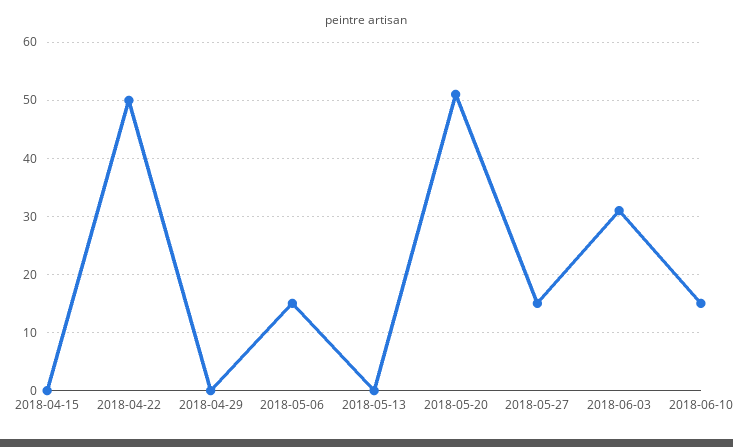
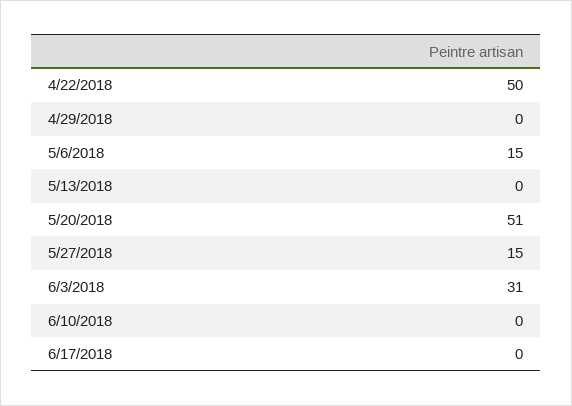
2018-04-15: 0 -> none
2018-06-10: 15 -> 0
6/17/2018: none -> 0

